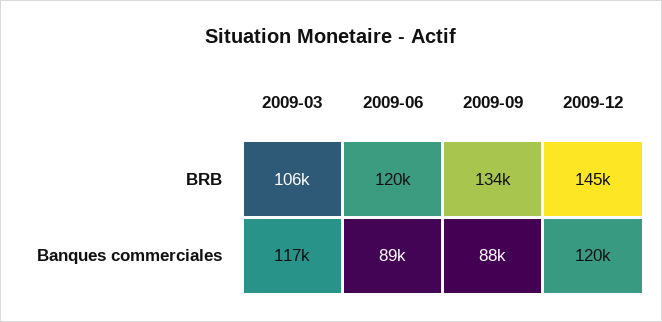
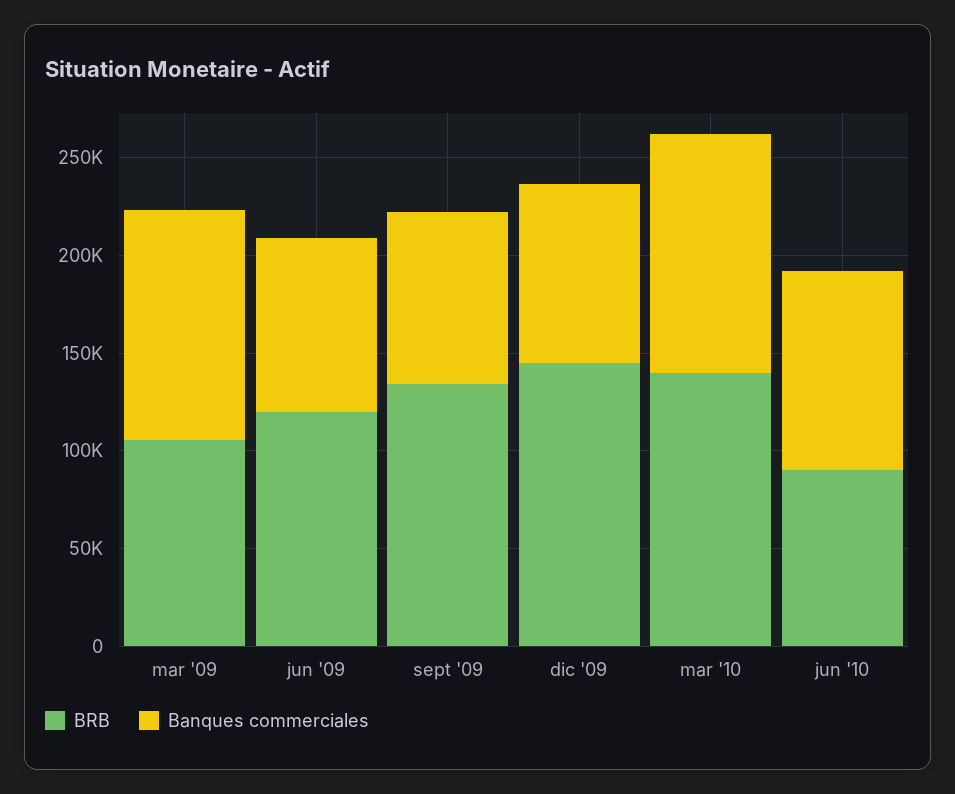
Banques commerciales, 2009-12: 120000 -> 90000
BRB, mar '10: none -> 140000
Banques commerciales, mar '10: none -> 120000
BRB, jun '10: none -> 90000
Banques commerciales, jun '10: none -> 100000

